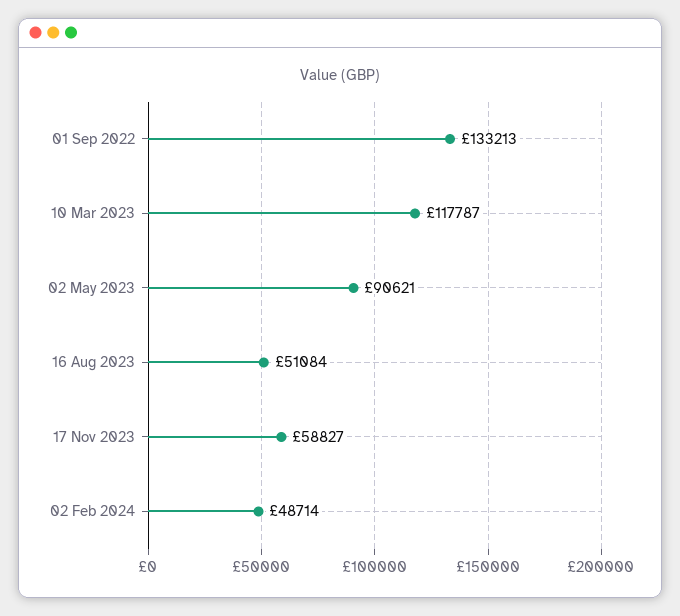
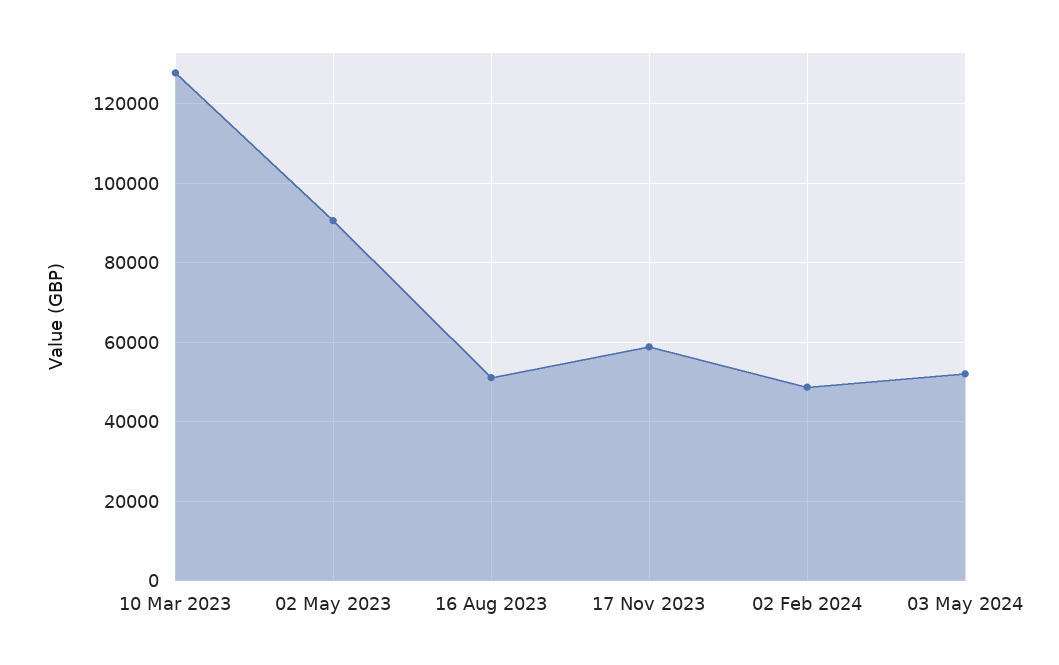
01 Sep 2022: 133213 -> none
10 Mar 2023: 117787 -> 128000
03 May 2024: none -> 52000

